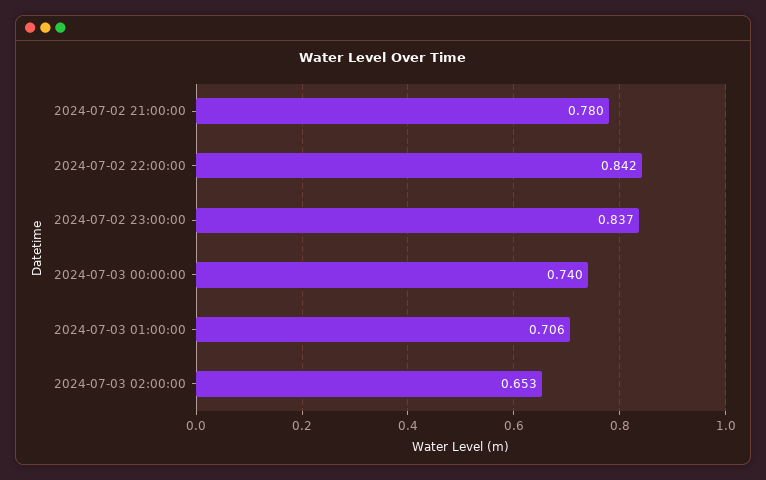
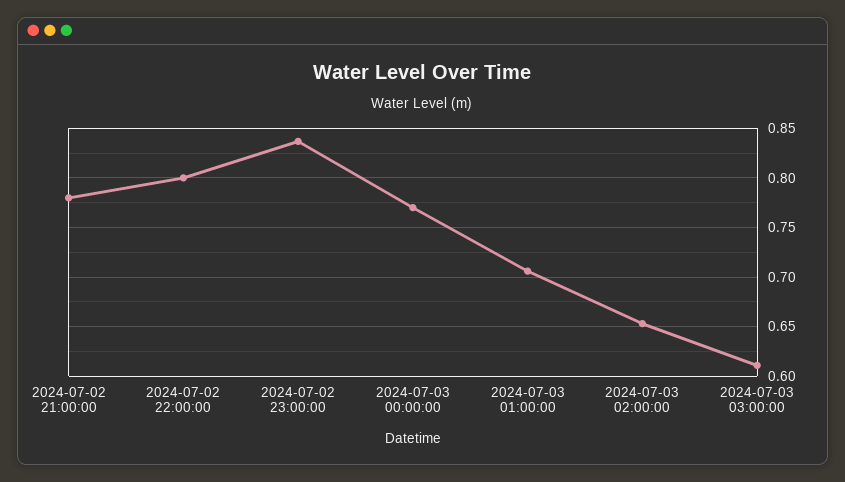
2024-07-02 22:00:00: 0.842 -> 0.8
2024-07-03 00:00:00: 0.74 -> 0.77
2024-07-03 03:00:00: none -> 0.61

